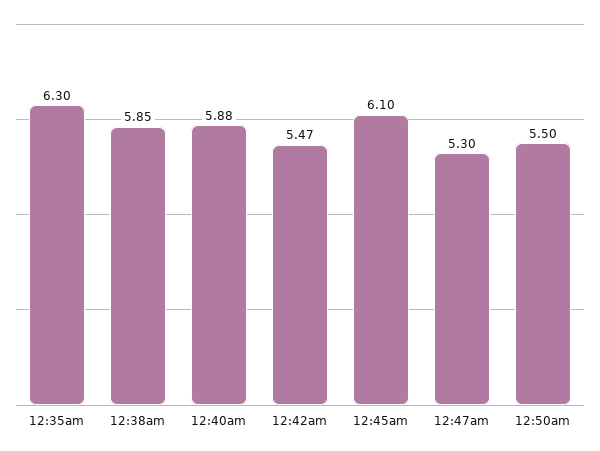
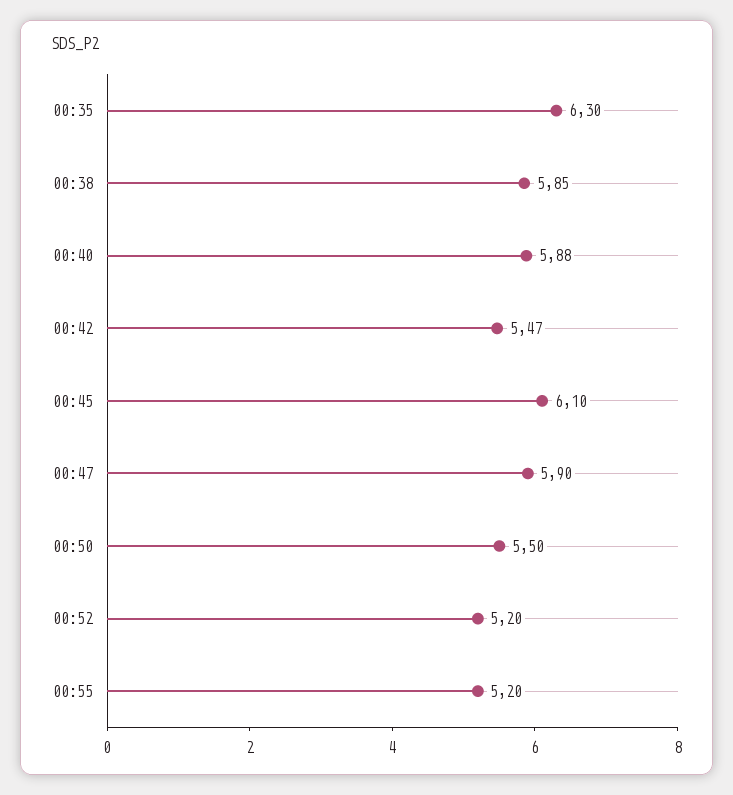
12:47am: 5.3 -> 5.9
00:52: none -> 5.2
00:55: none -> 5.2

